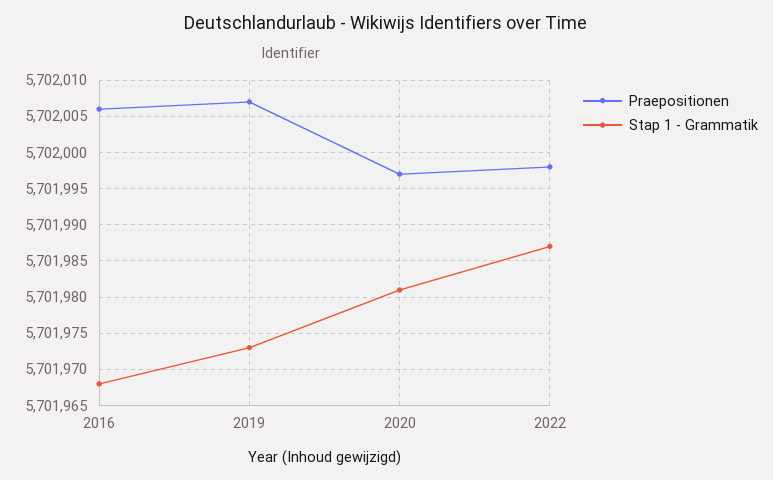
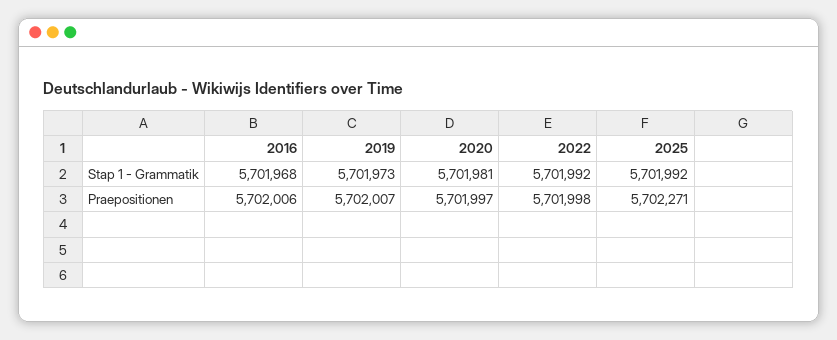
Stap 1 - Grammatik, 2022: 5701987 -> 5701992
Stap 1 - Grammatik, 2025: none -> 5701992
Praepositionen, 2025: none -> 5702271

